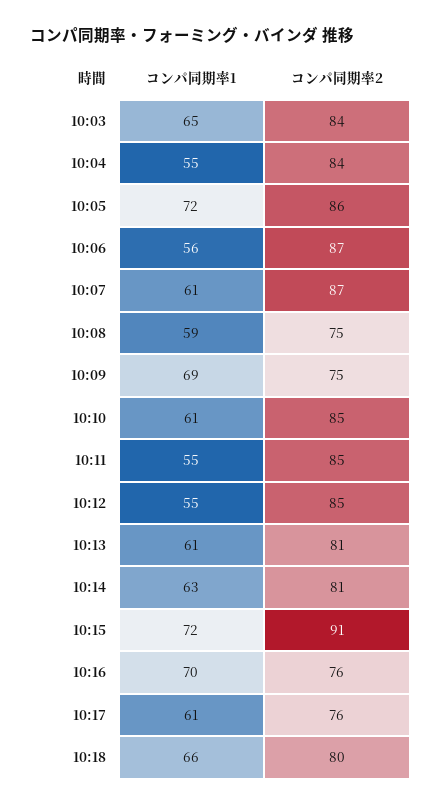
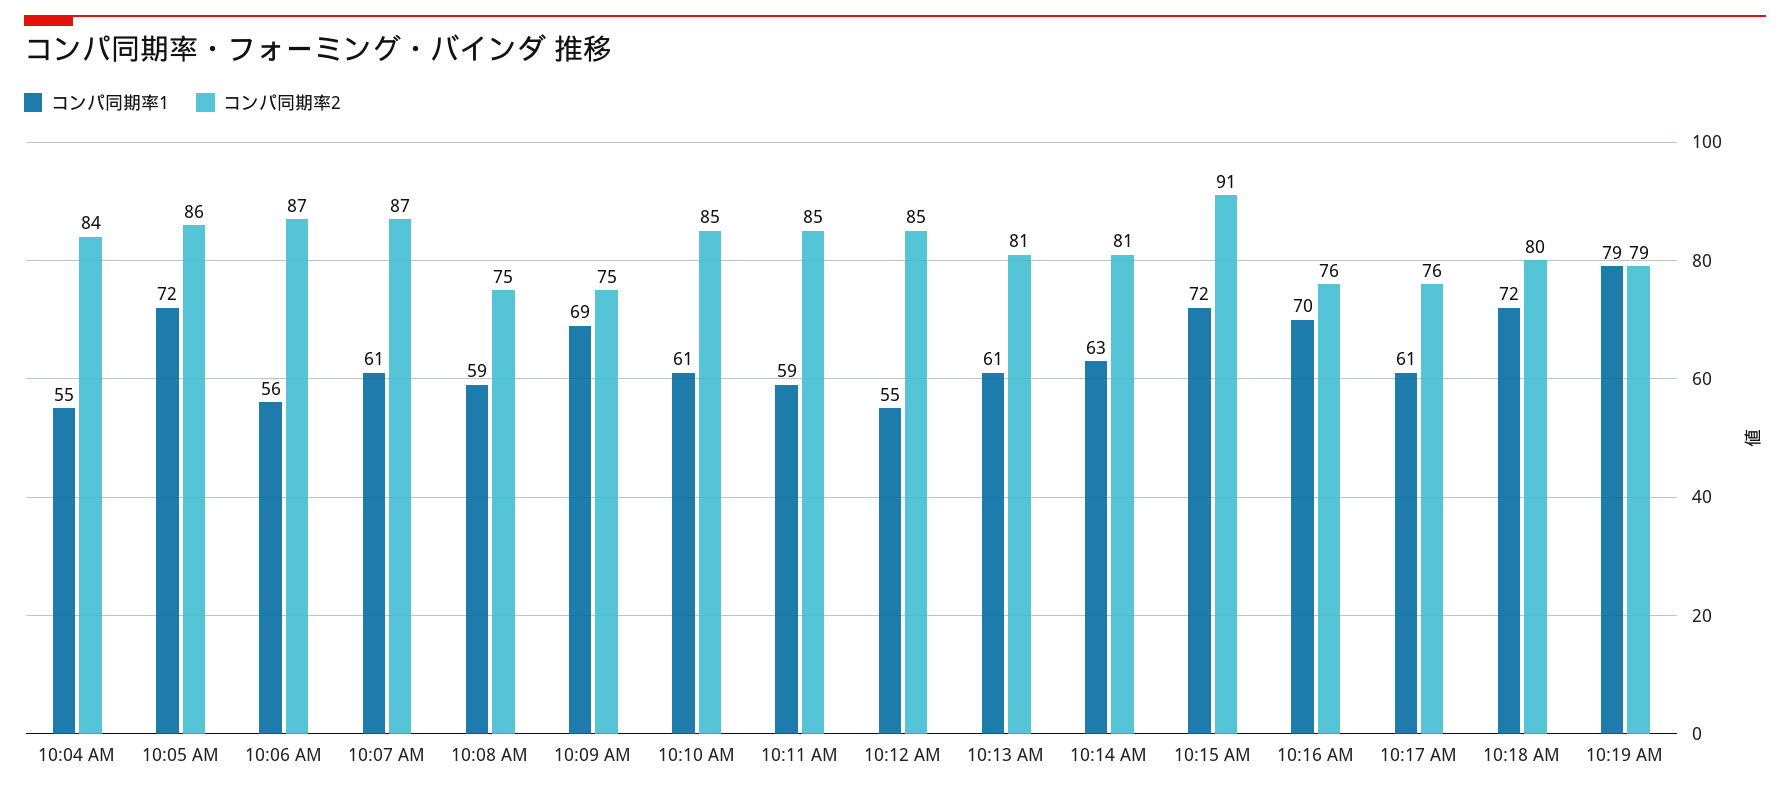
コンパ同期率1, 10:03: 65 -> none
コンパ同期率2, 10:03: 84 -> none
コンパ同期率1, 10:11: 55 -> 59
コンパ同期率1, 10:18: 66 -> 72
コンパ同期率1, 10:19 AM: none -> 79
コンパ同期率2, 10:19 AM: none -> 79

